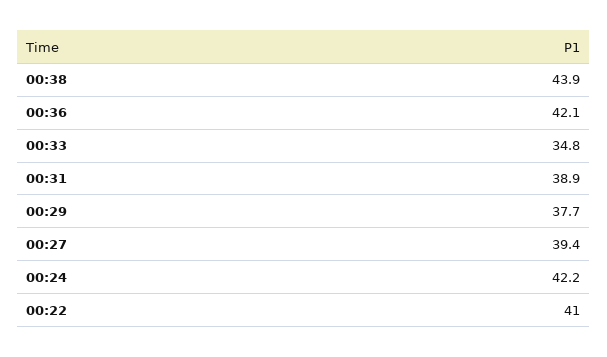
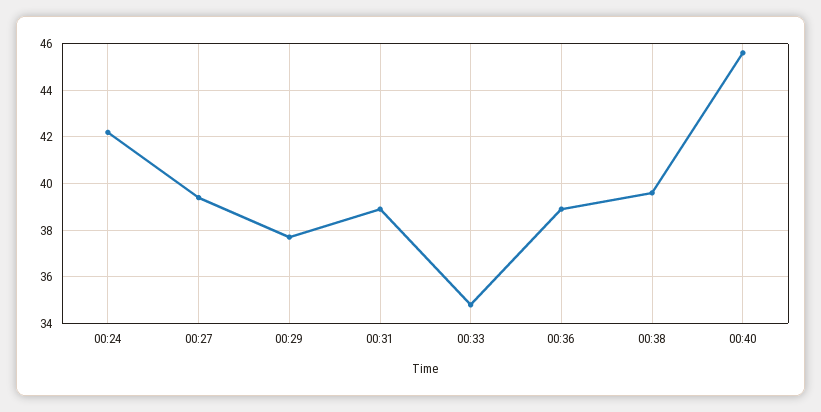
00:38: 43.9 -> 39.5
00:36: 42.1 -> 39
00:22: 41 -> none
00:40: none -> 45.5

